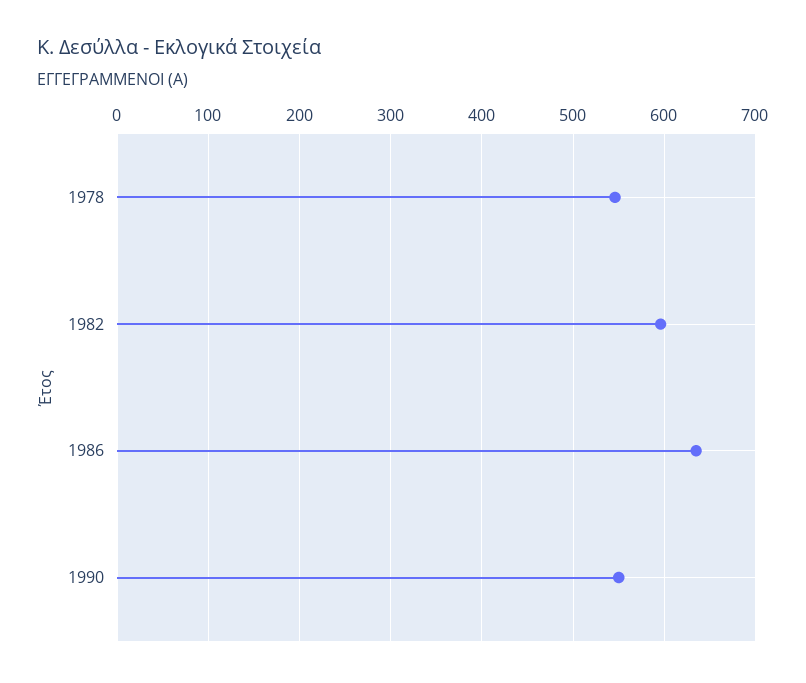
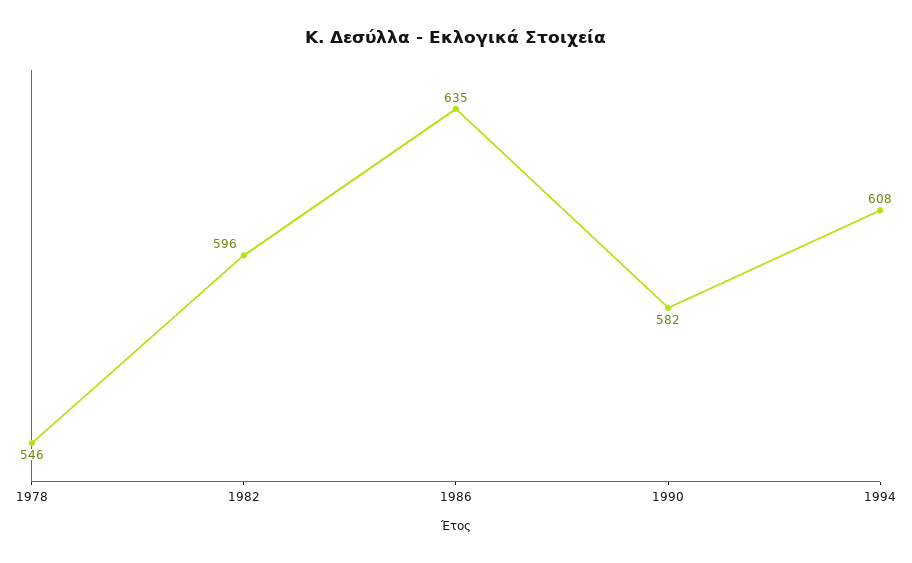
1990: 550 -> 582
1994: none -> 608

